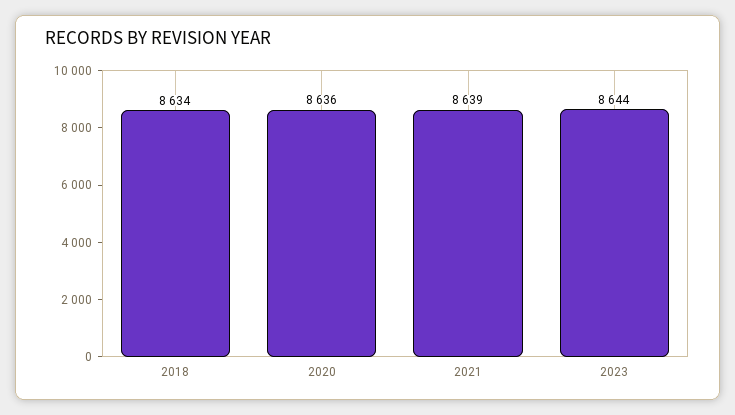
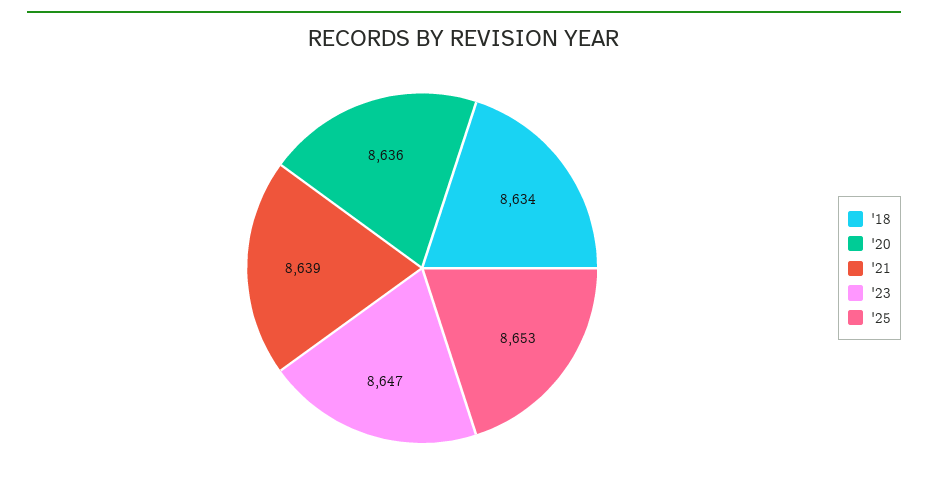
2023: 8644 -> 8647
'25: none -> 8653

